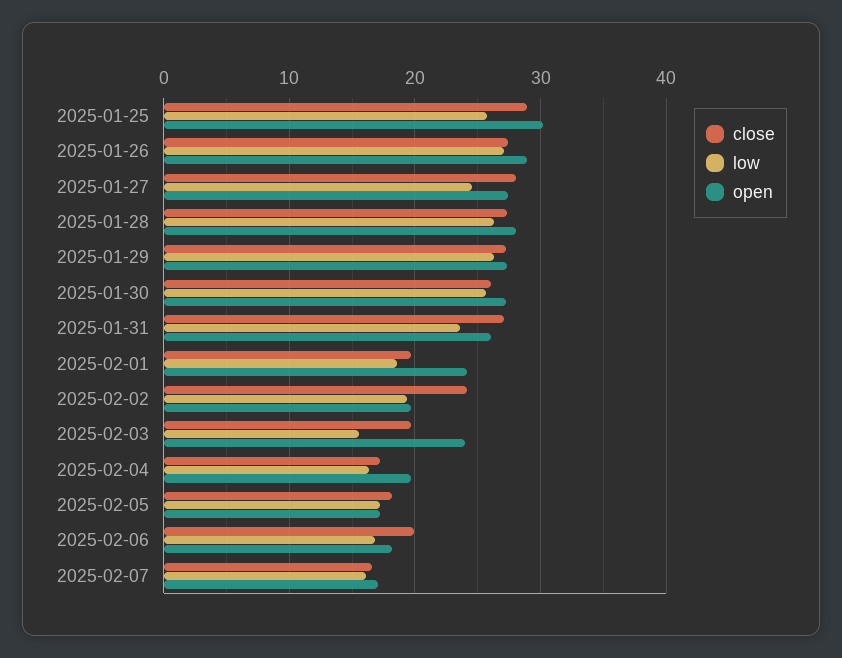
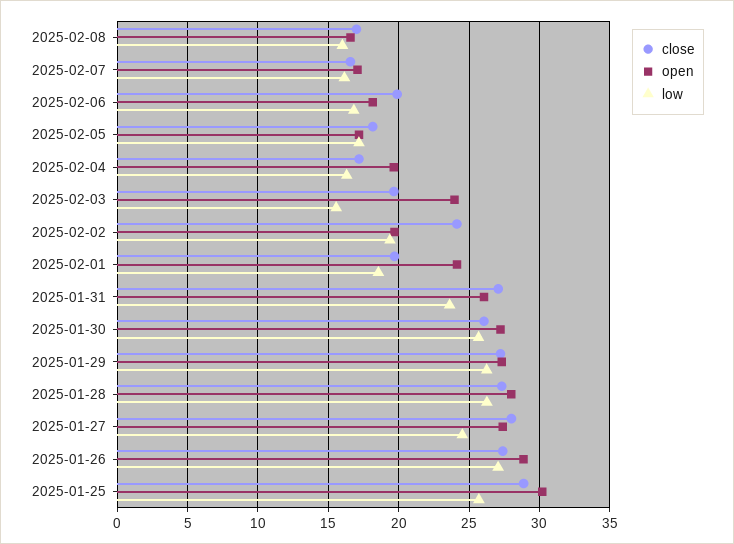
close, 2025-02-08: none -> 17
open, 2025-02-08: none -> 16.5
low, 2025-02-08: none -> 16

